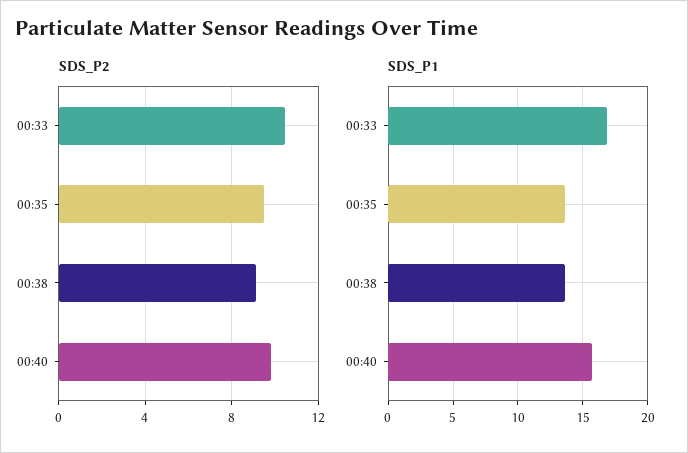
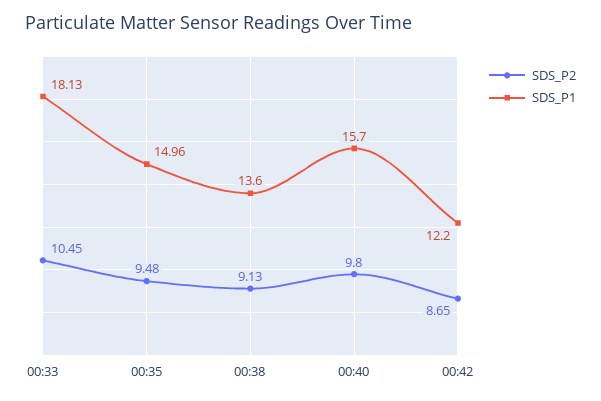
SDS_P1, 00:33: 17 -> 18.13
SDS_P1, 00:35: 13.5 -> 14.96
SDS_P2, 00:42: none -> 8.65
SDS_P1, 00:42: none -> 12.2

